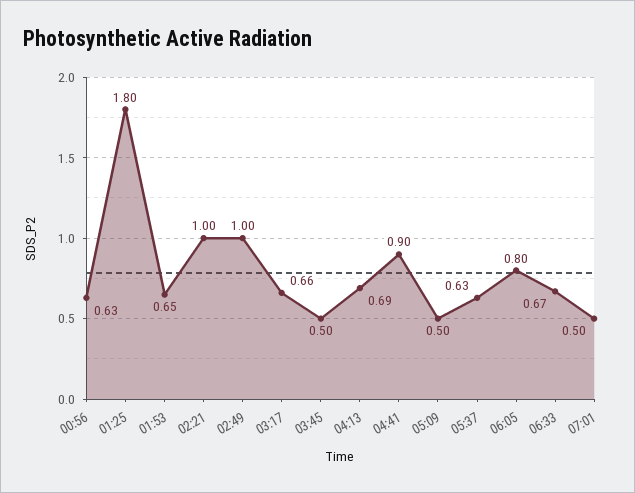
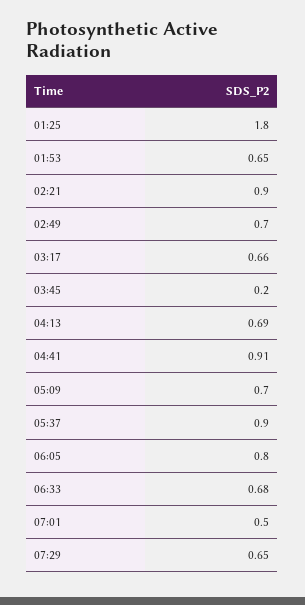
00:56: 0.63 -> none
02:21: 1 -> 0.9
02:49: 1 -> 0.7
03:45: 0.5 -> 0.2
04:41: 0.9 -> 0.91
05:09: 0.5 -> 0.7
05:37: 0.63 -> 0.9
06:33: 0.67 -> 0.68
07:29: none -> 0.65

